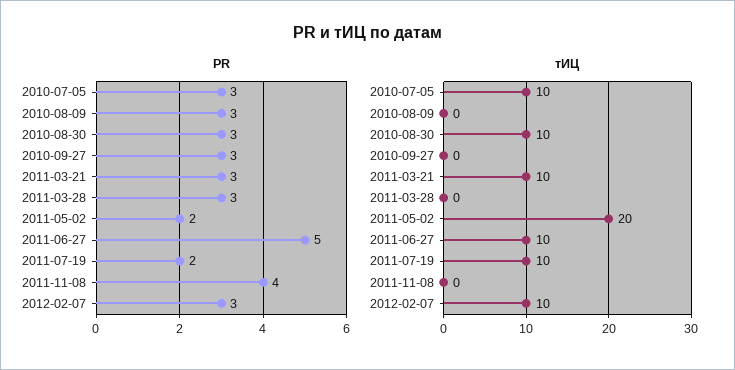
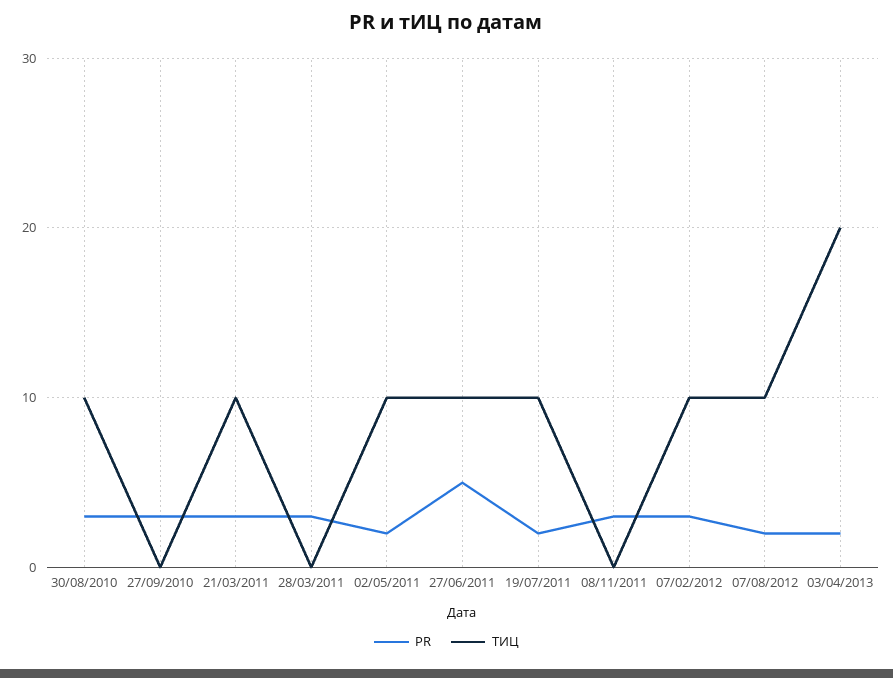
PR, 2010-07-05: 3 -> none
PR, 2010-08-09: 3 -> none
PR, 2011-11-08: 4 -> 3
тИЦ, 2010-07-05: 10 -> none
тИЦ, 2010-08-09: 0 -> none
тИЦ, 2011-05-02: 20 -> 10
PR, 07/08/2012: none -> 2
тИЦ, 07/08/2012: none -> 10
PR, 03/04/2013: none -> 2
тИЦ, 03/04/2013: none -> 20

